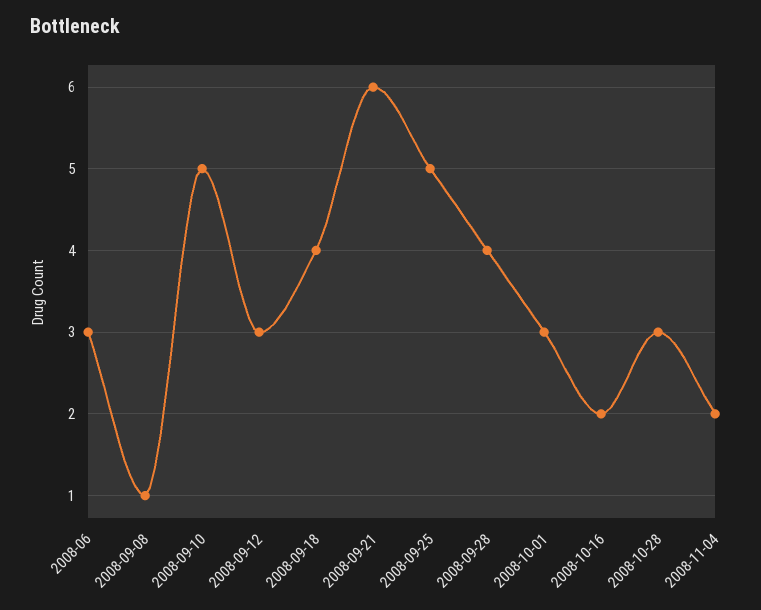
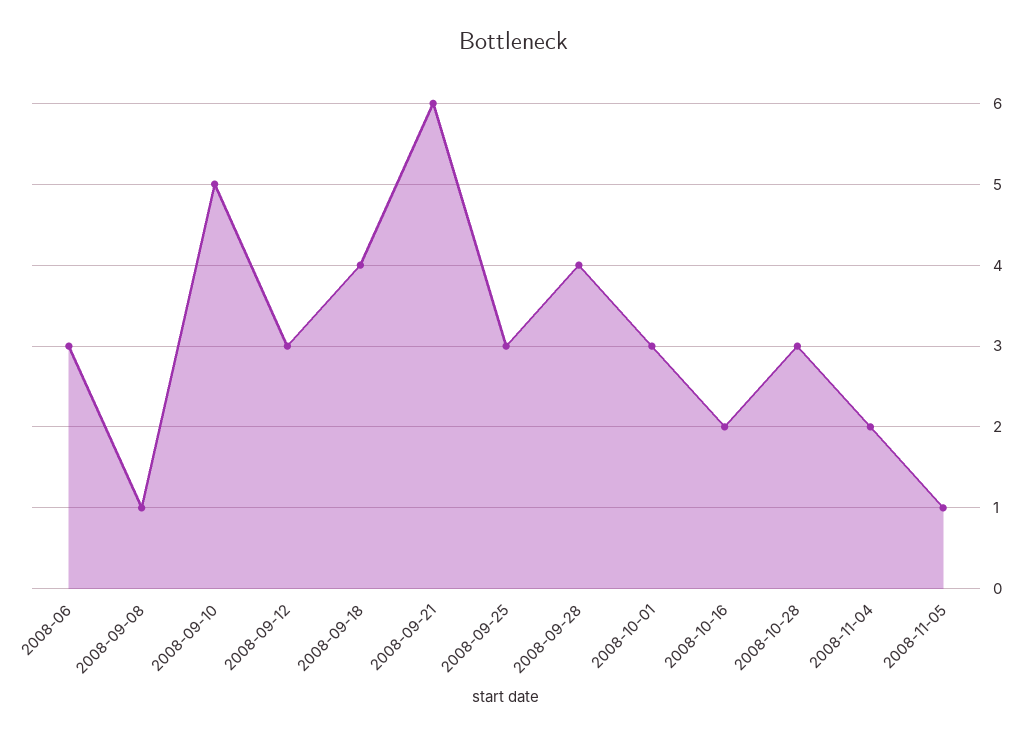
2008-09-25: 5 -> 3
2008-11-05: none -> 1

